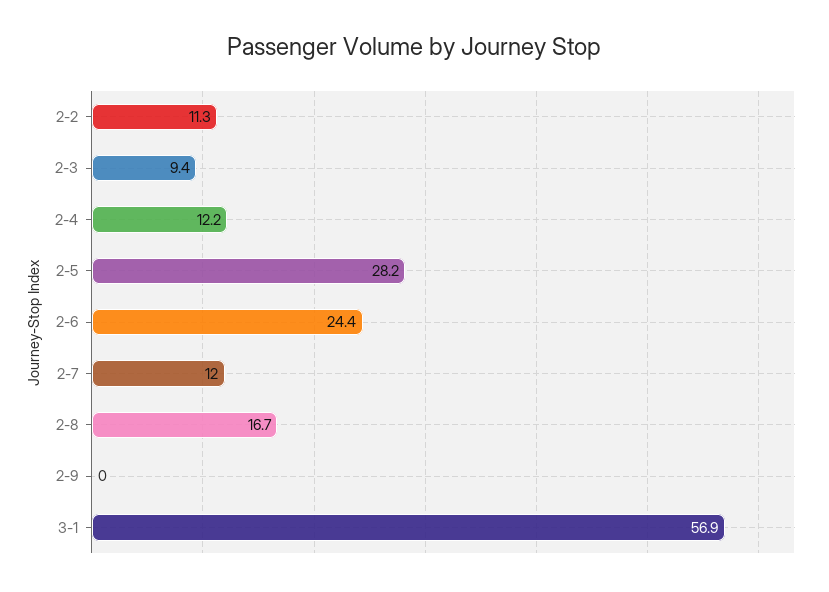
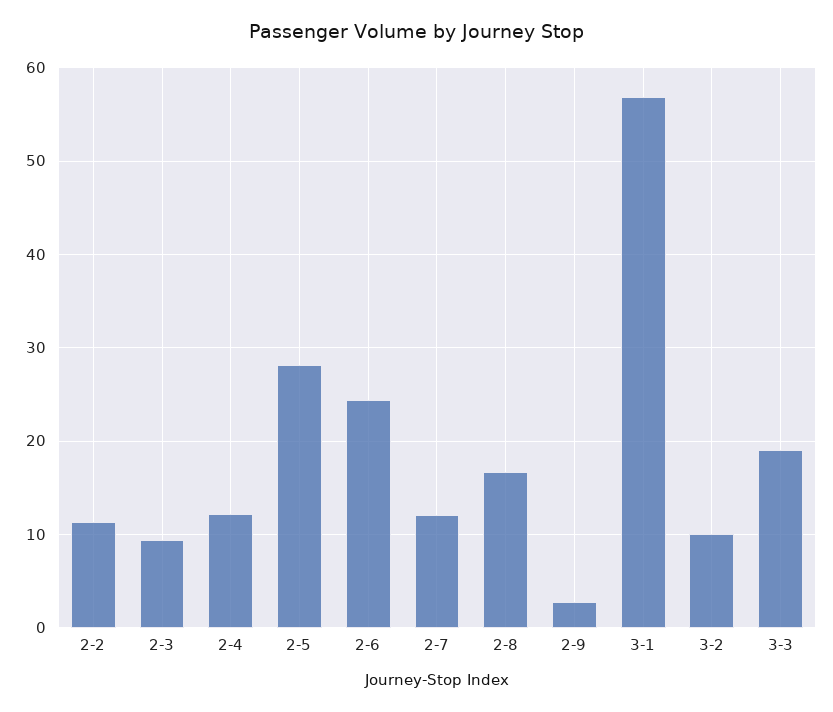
2-9: 0 -> 3
3-2: none -> 10
3-3: none -> 19

